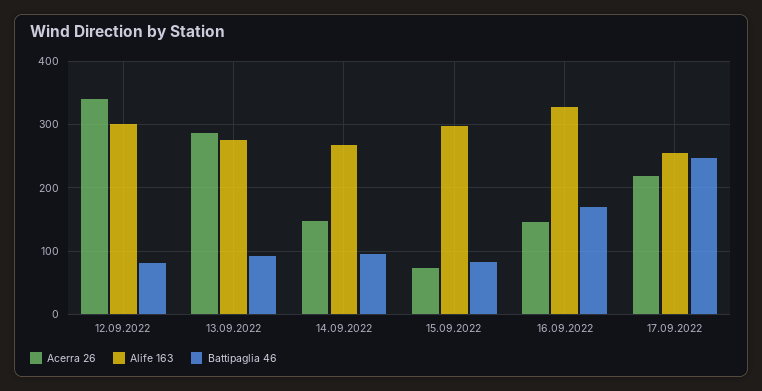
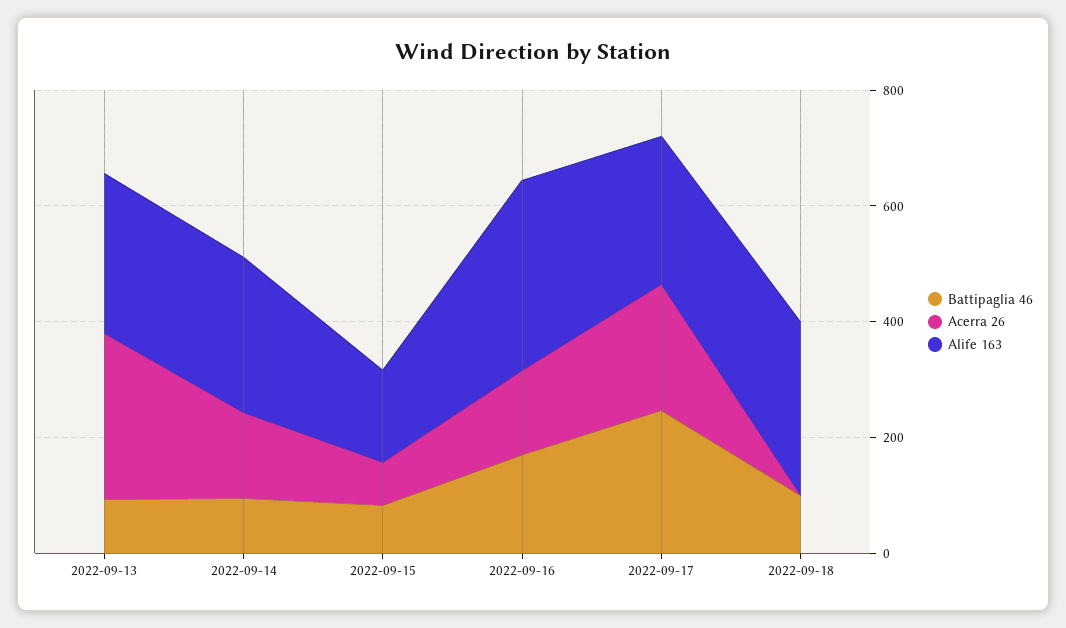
Acerra 26, 12.09.2022: 340 -> none
Alife 163, 12.09.2022: 300 -> none
Battipaglia 46, 12.09.2022: 80 -> none
Alife 163, 15.09.2022: 300 -> 150
Battipaglia 46, 2022-09-18: none -> 100
Acerra 26, 2022-09-18: none -> 0
Alife 163, 2022-09-18: none -> 300

